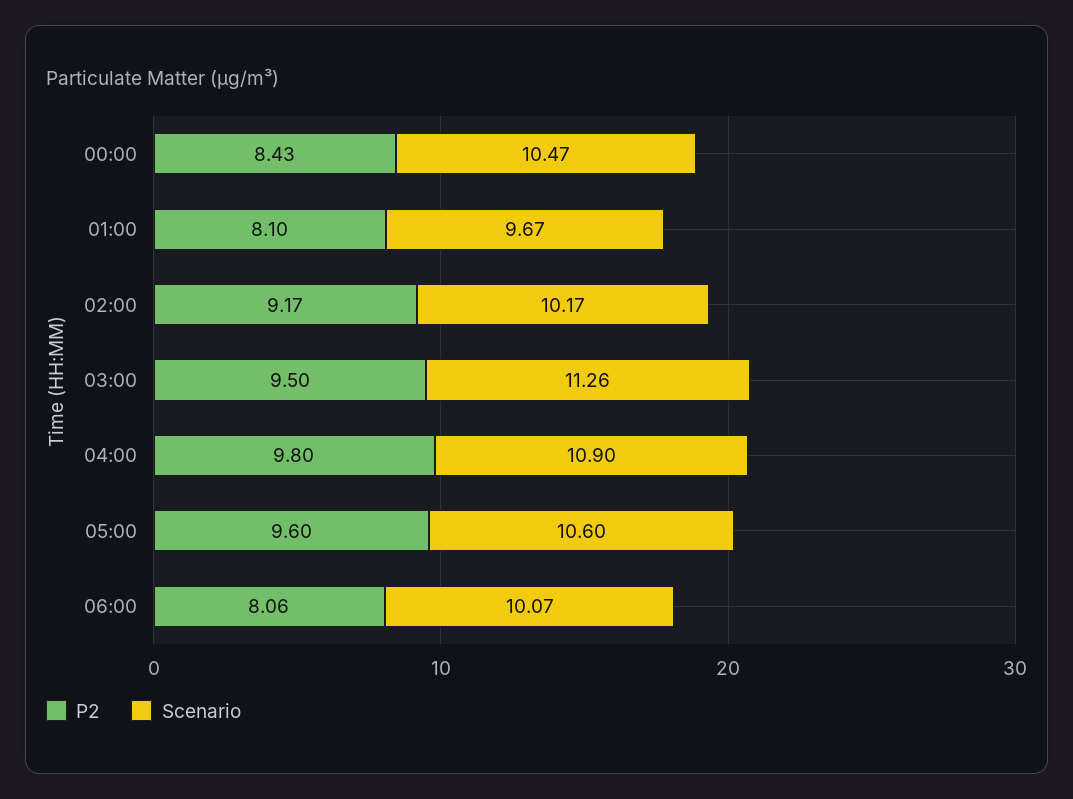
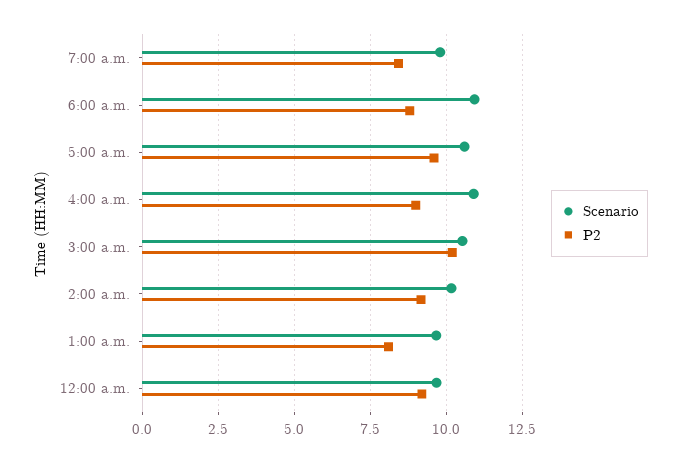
P2, 00:00: 8.43 -> 9.25
Scenario, 00:00: 10.47 -> 9.75
P2, 03:00: 9.5 -> 10.25
Scenario, 03:00: 11.26 -> 10.5
P2, 04:00: 9.8 -> 9
P2, 06:00: 8.06 -> 8.75
Scenario, 06:00: 10.07 -> 11
Scenario, 7:00 a.m.: none -> 9.75
P2, 7:00 a.m.: none -> 8.5

